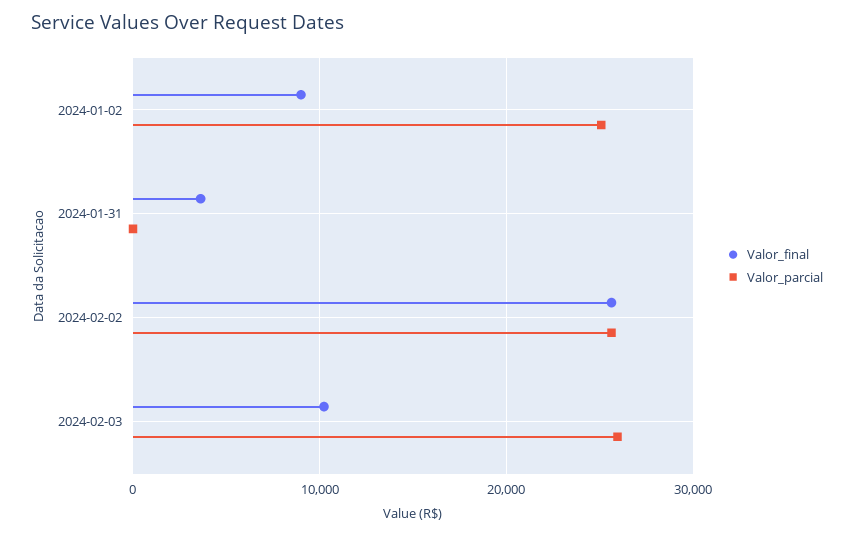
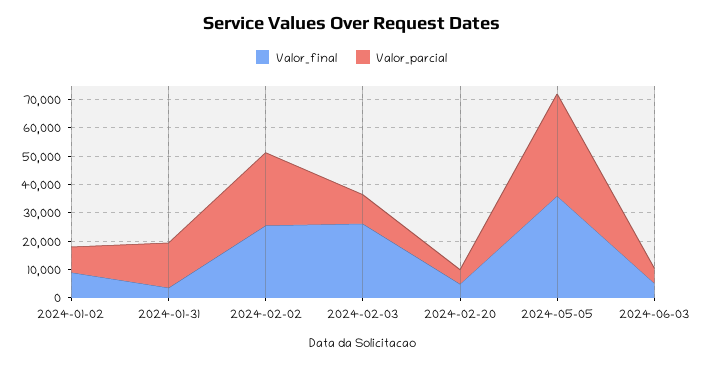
Valor_parcial, 2024-01-02: 25000 -> 10000
Valor_parcial, 2024-01-31: 0 -> 15000
Valor_final, 2024-02-03: 10000 -> 25000
Valor_parcial, 2024-02-03: 26000 -> 10000
Valor_final, 2024-02-20: none -> 5000
Valor_parcial, 2024-02-20: none -> 5000
Valor_final, 2024-05-05: none -> 35000
Valor_parcial, 2024-05-05: none -> 35000
Valor_final, 2024-06-03: none -> 5000
Valor_parcial, 2024-06-03: none -> 5000

